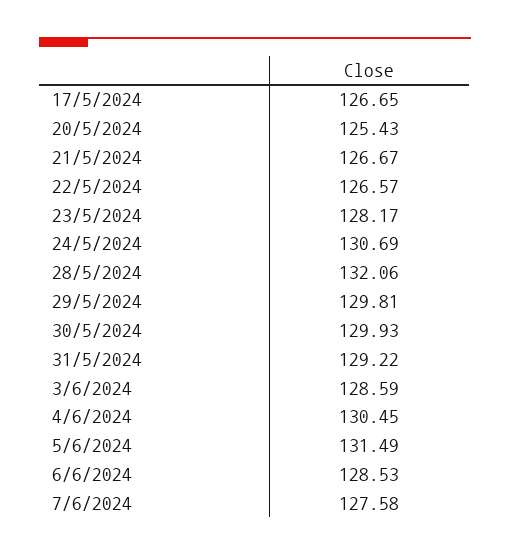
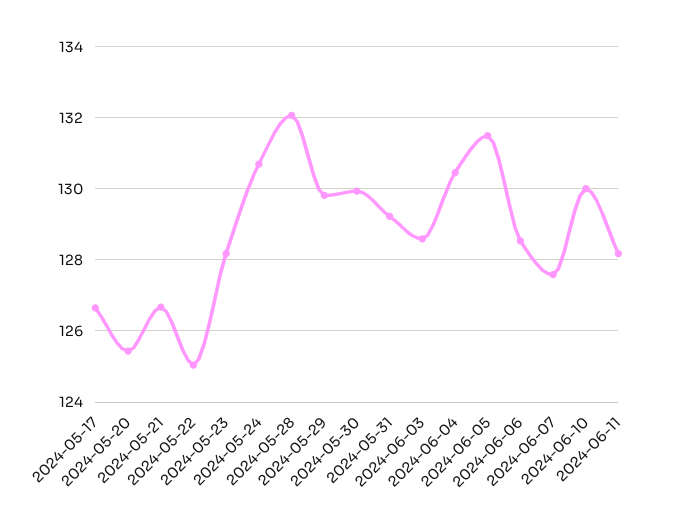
22/5/2024: 126.57 -> 125
2024-06-10: none -> 130
2024-06-11: none -> 128.2

